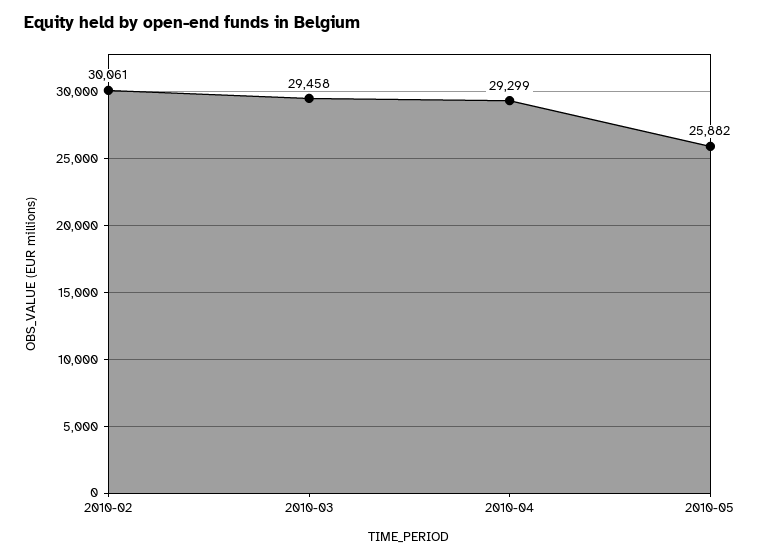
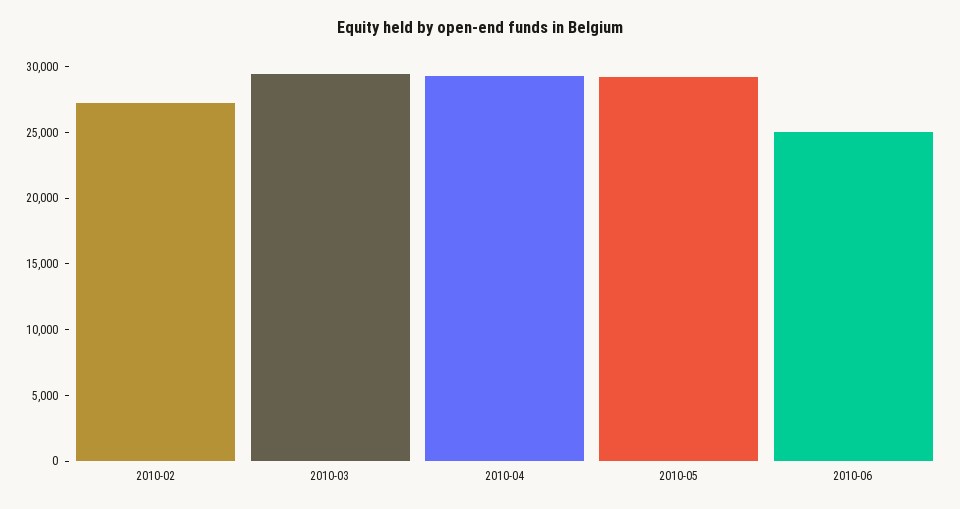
2010-02: 30061 -> 27000
2010-05: 25882 -> 29000
2010-06: none -> 25000

